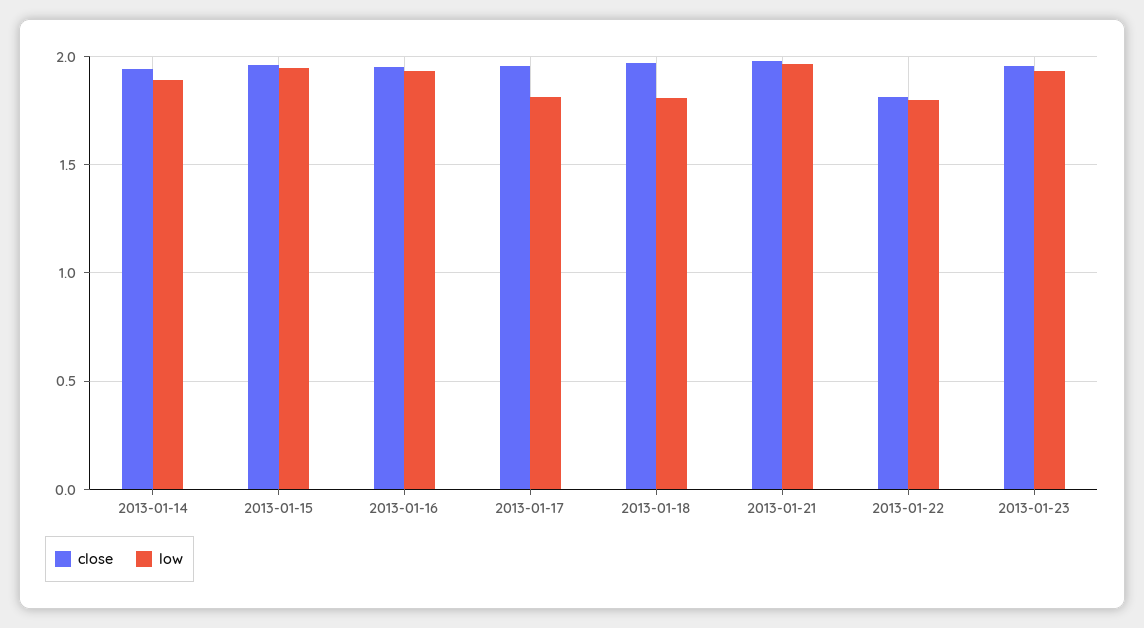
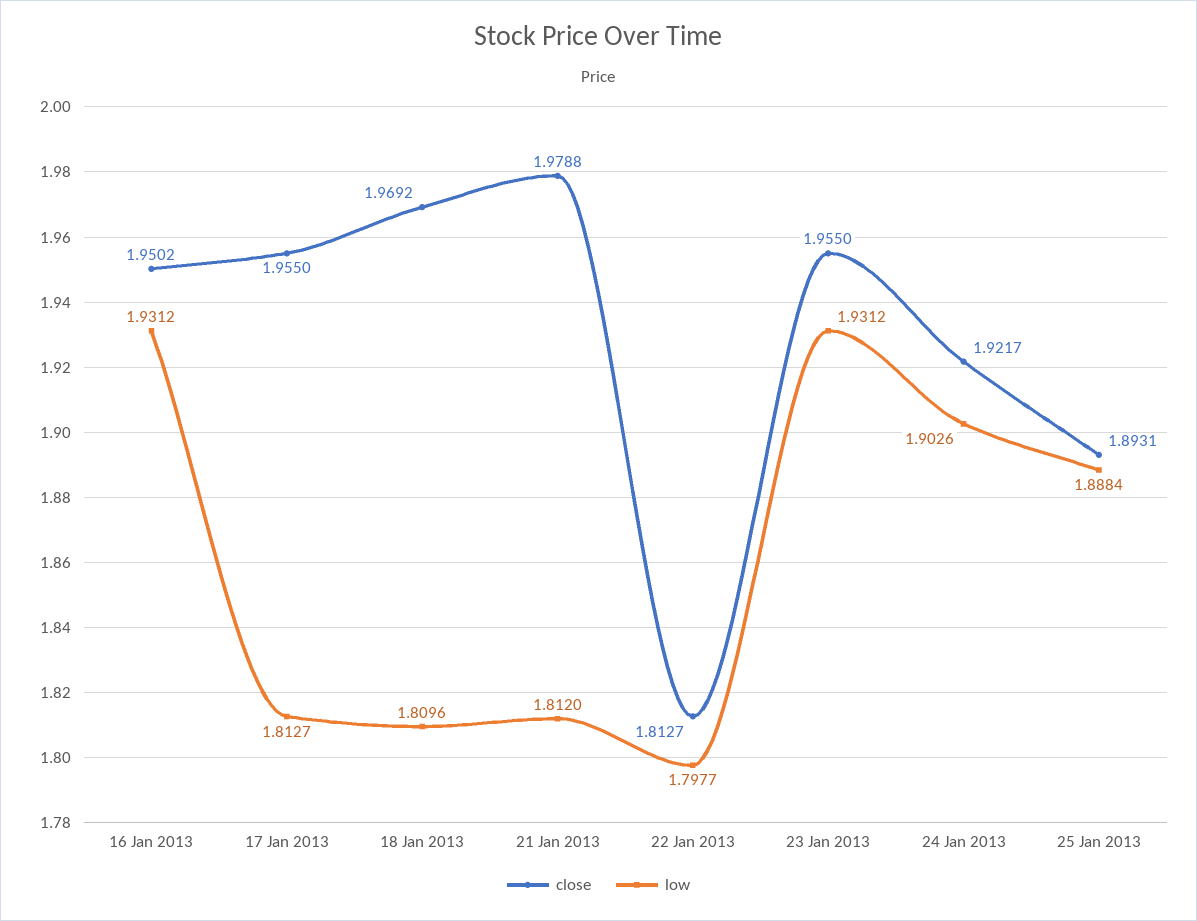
close, 2013-01-14: 1.95 -> none
low, 2013-01-14: 1.9 -> none
close, 2013-01-15: 1.95 -> none
low, 2013-01-15: 1.95 -> none
low, 2013-01-21: 1.95 -> 1.812
close, 24 Jan 2013: none -> 1.9217
low, 24 Jan 2013: none -> 1.9026
close, 25 Jan 2013: none -> 1.8931
low, 25 Jan 2013: none -> 1.8884

